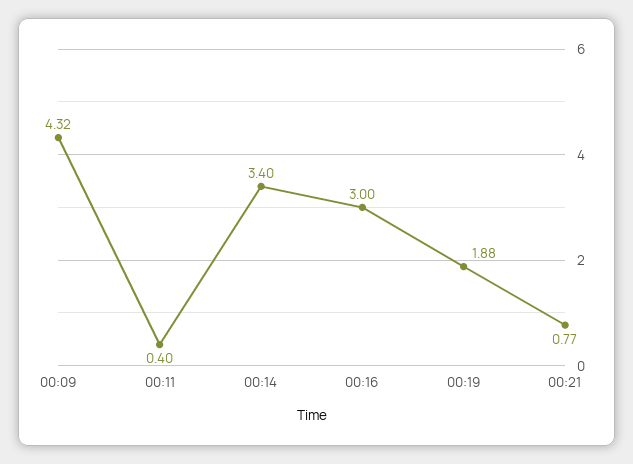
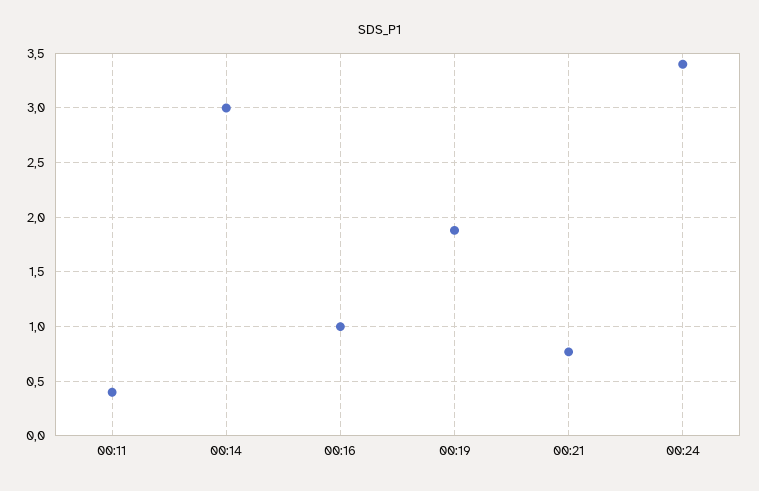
00:09: 4.32 -> none
00:14: 3.4 -> 3
00:16: 3 -> 1
00:24: none -> 3.4

